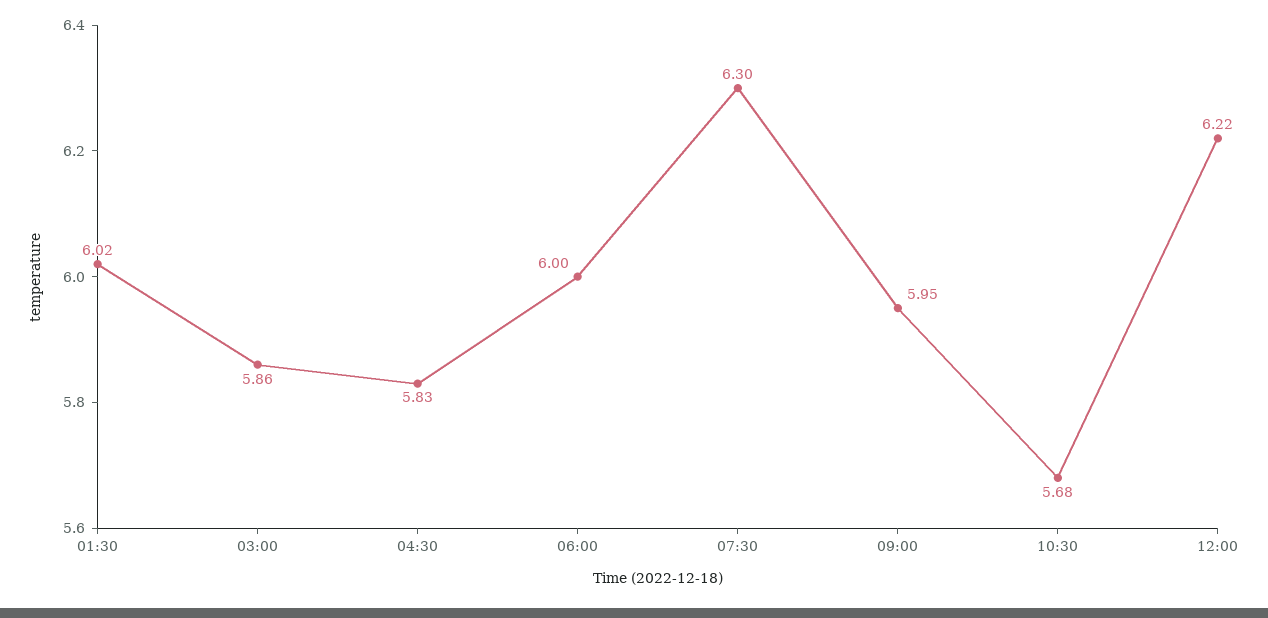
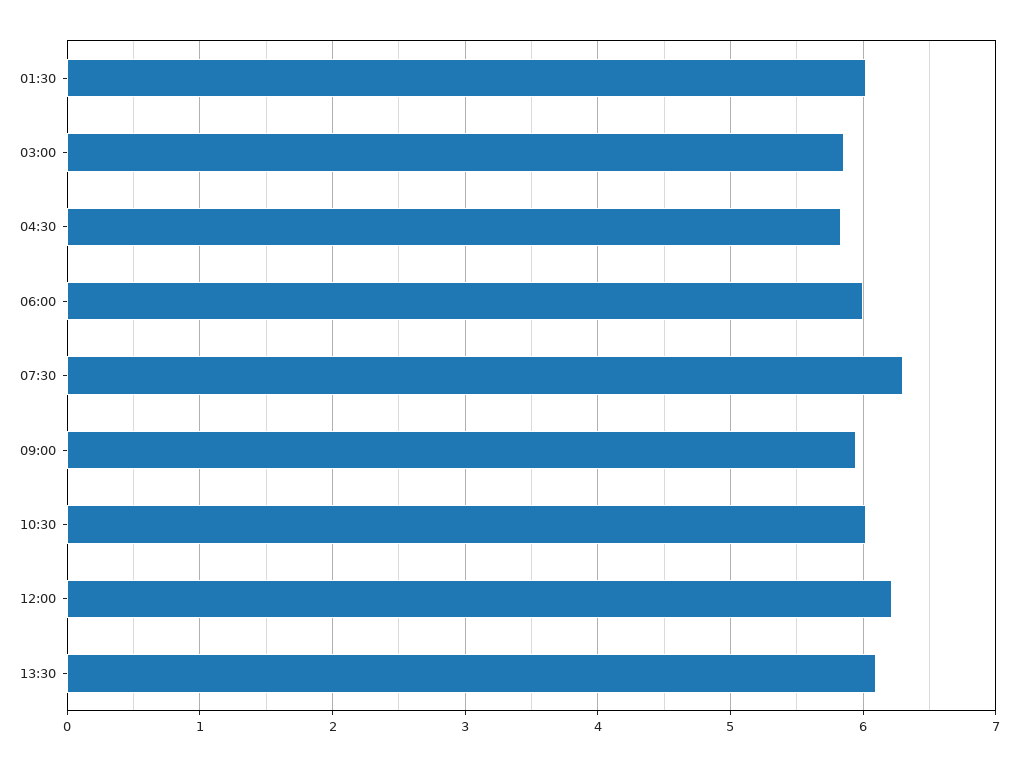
10:30: 5.68 -> 6
13:30: none -> 6.1

